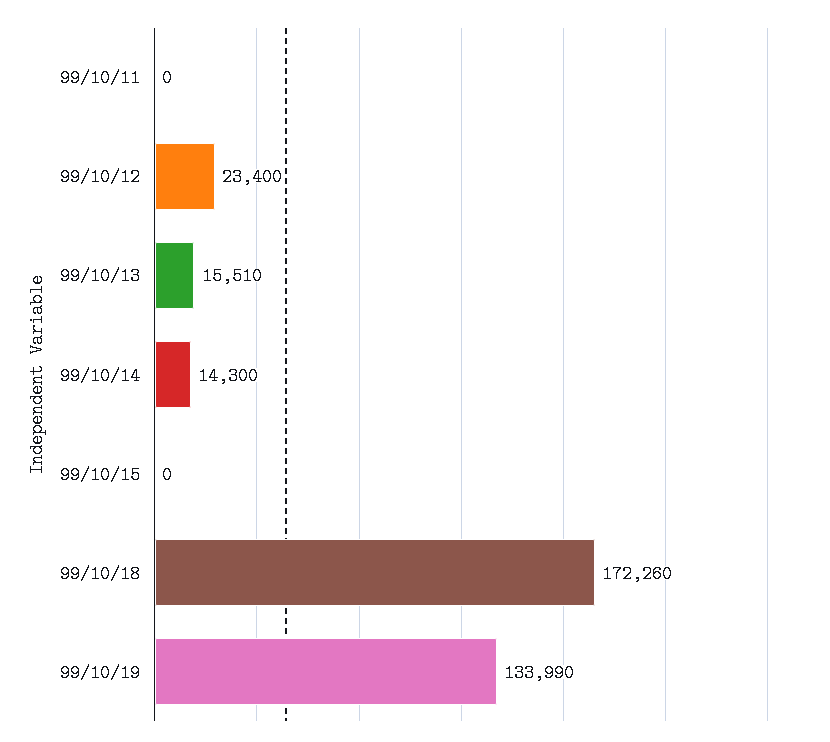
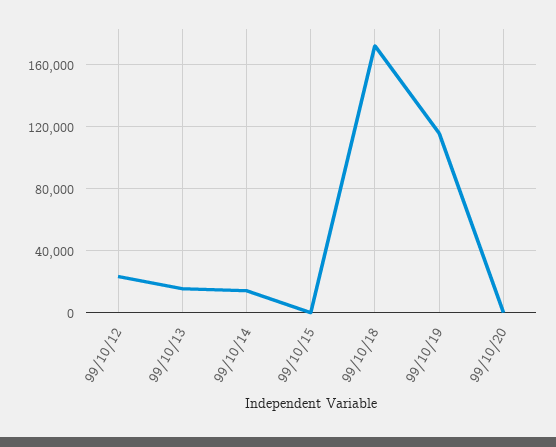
99/10/11: 0 -> none
99/10/19: 133990 -> 115000
99/10/20: none -> 0

